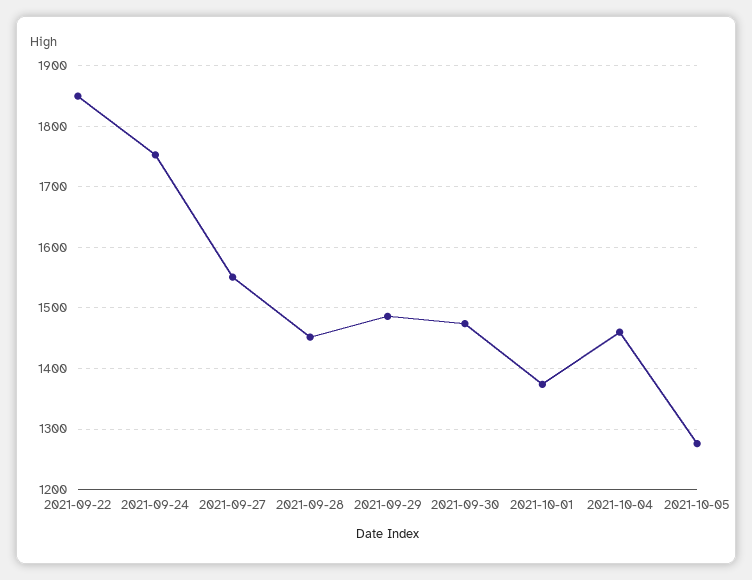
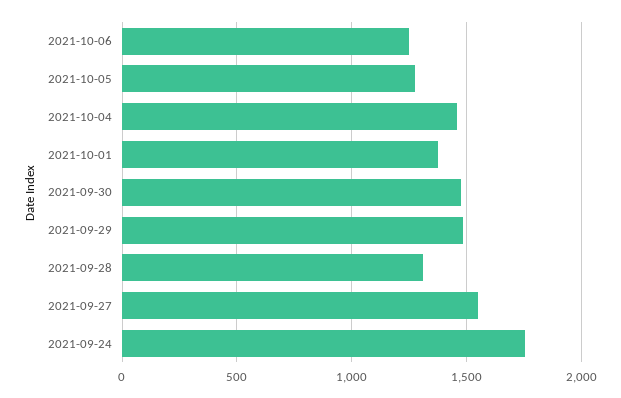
2021-09-22: 1850 -> none
2021-09-28: 1450 -> 1300
2021-10-06: none -> 1250

